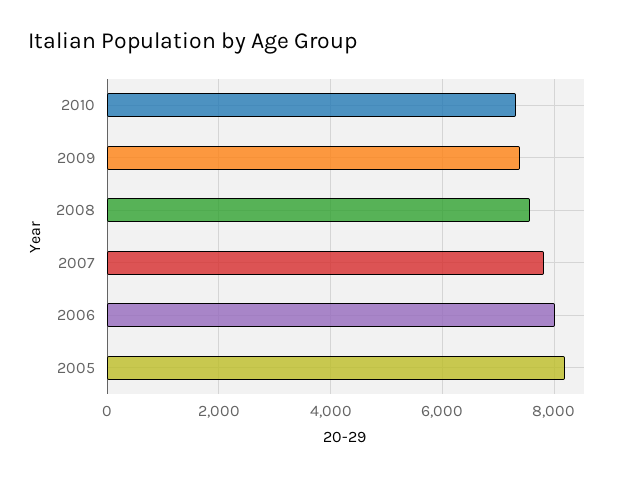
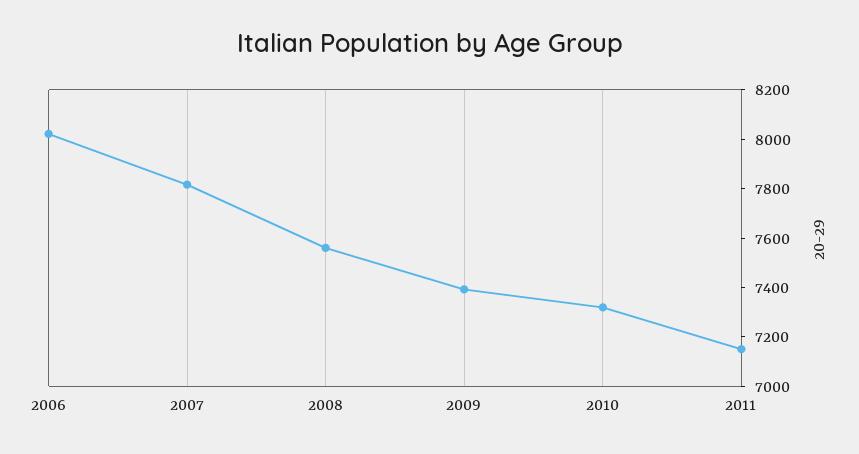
2005: 8200 -> none
2011: none -> 7150

